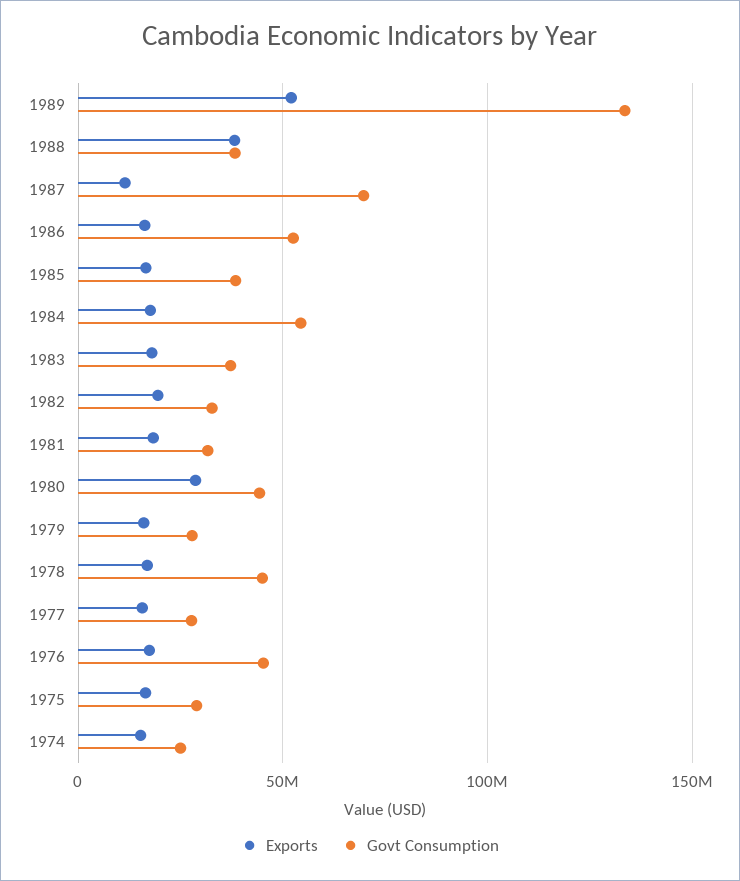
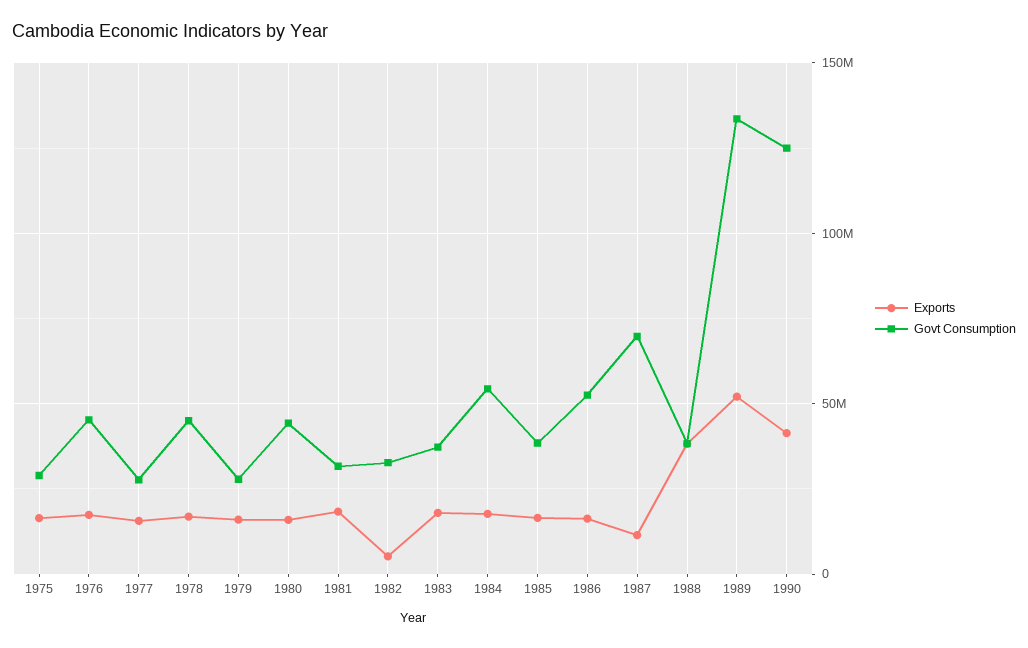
Exports, 1982: 20000000 -> 5000000
Exports, 1980: 30000000 -> 15000000
Exports, 1974: 15000000 -> none
Govt Consumption, 1974: 25000000 -> none
Exports, 1990: none -> 40000000
Govt Consumption, 1990: none -> 125000000

